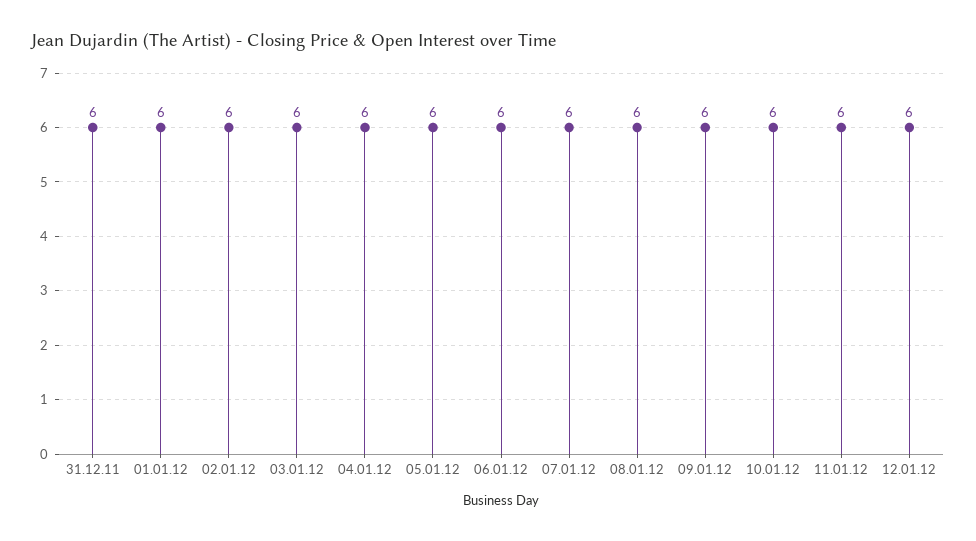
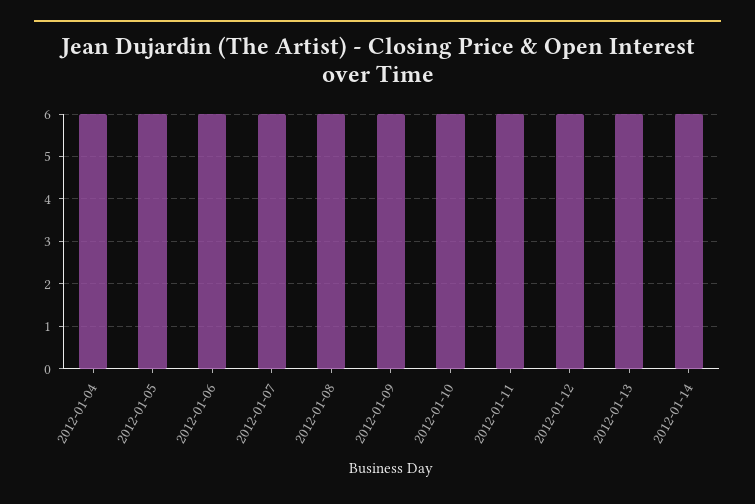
31.12.11: 6 -> none
01.01.12: 6 -> none
02.01.12: 6 -> none
03.01.12: 6 -> none
2012-01-13: none -> 6
2012-01-14: none -> 6

